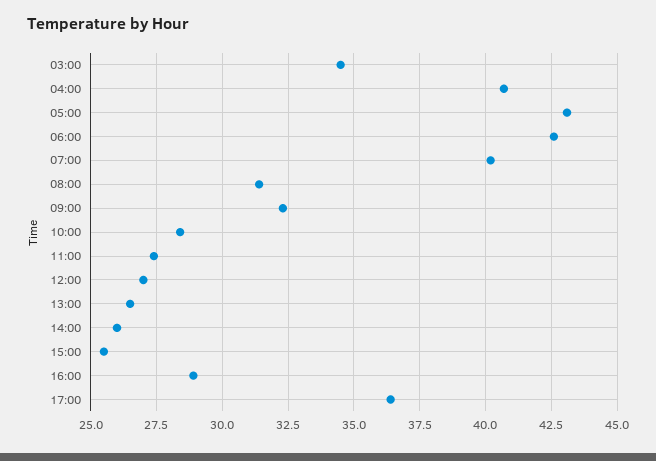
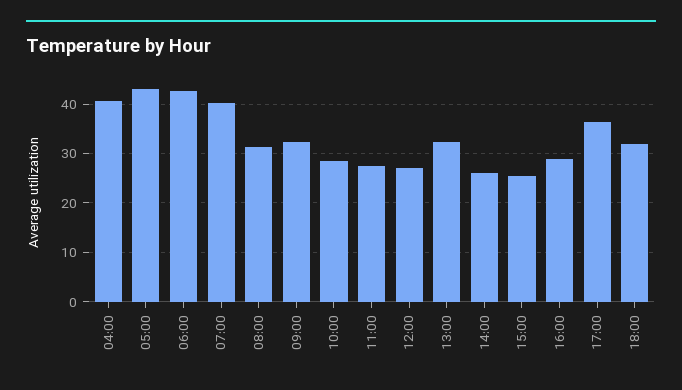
03:00: 34.5 -> none
13:00: 26.5 -> 32
18:00: none -> 32

